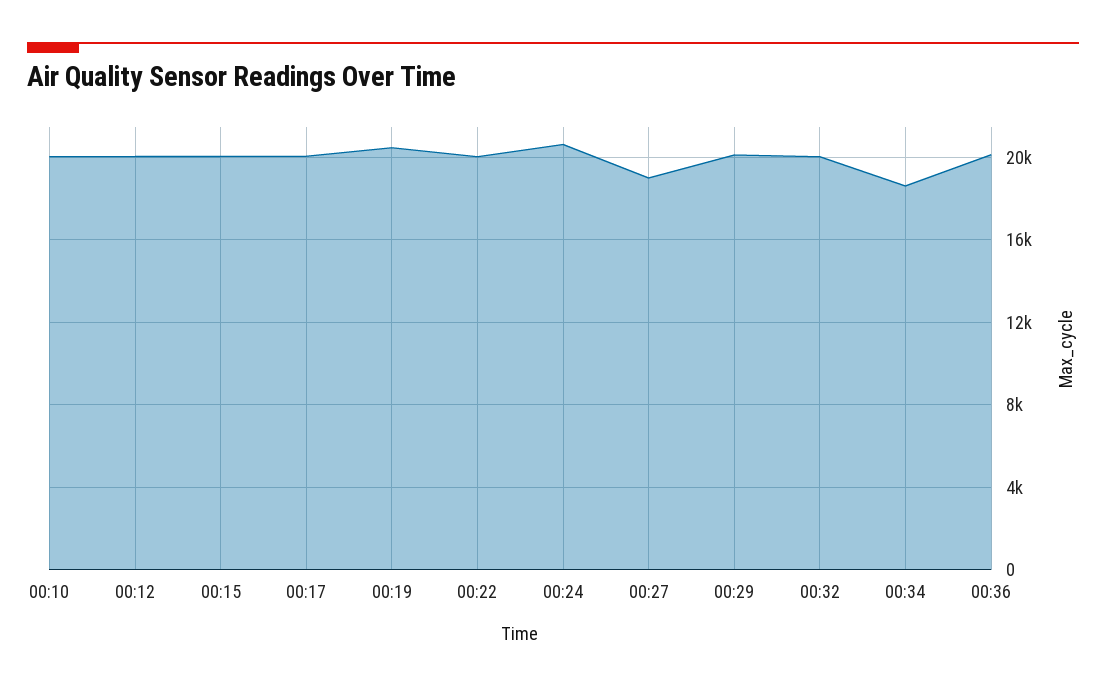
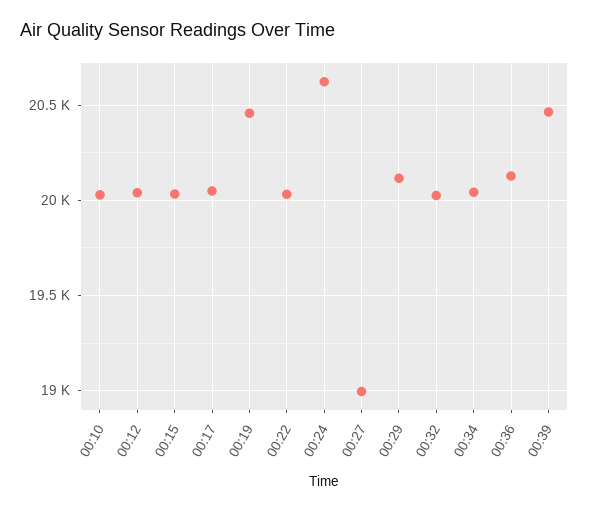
00:34: 18500 -> 20050
00:39: none -> 20450

